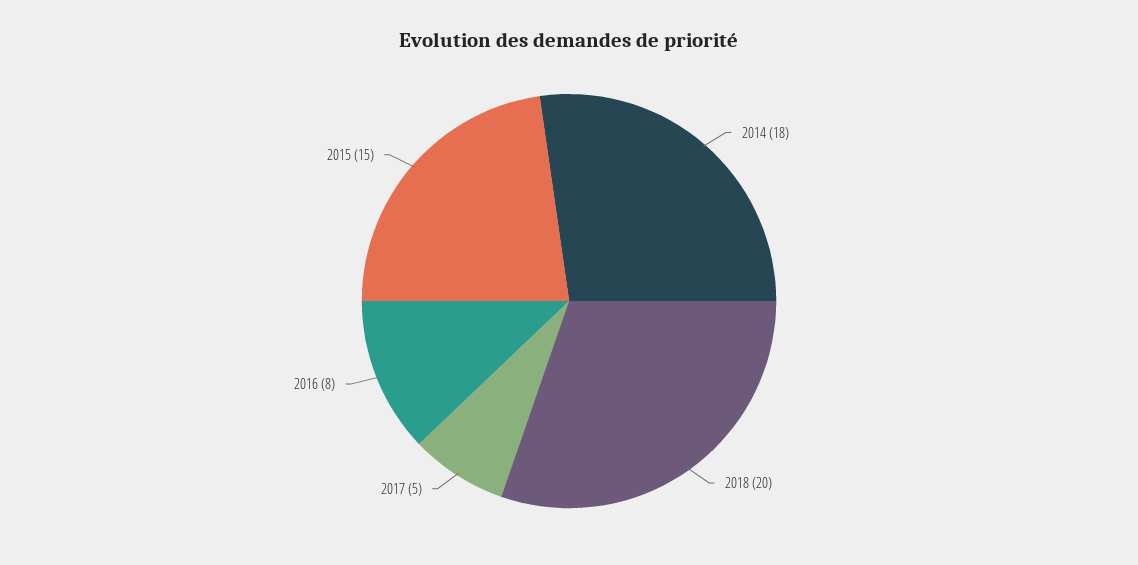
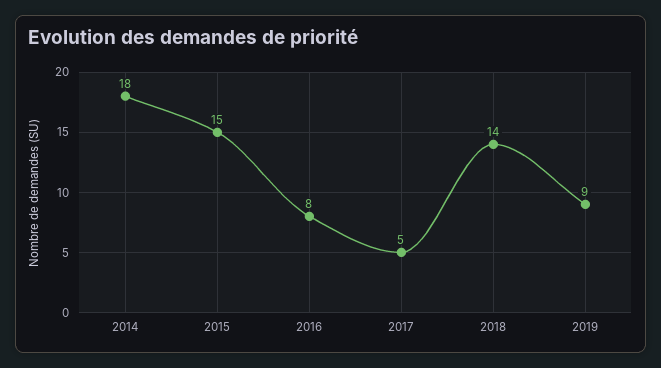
2018: 20 -> 14
2019: none -> 9

